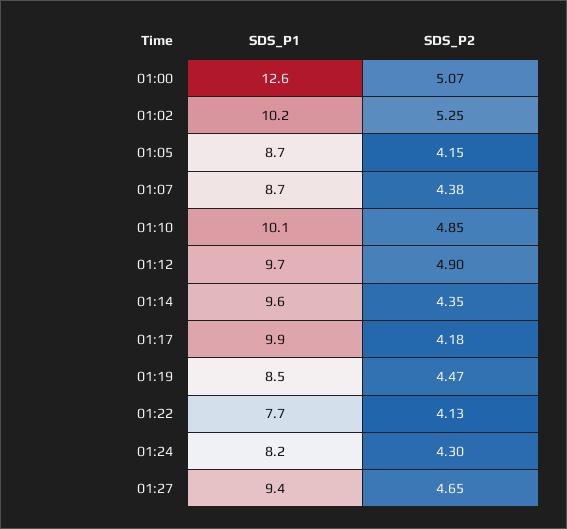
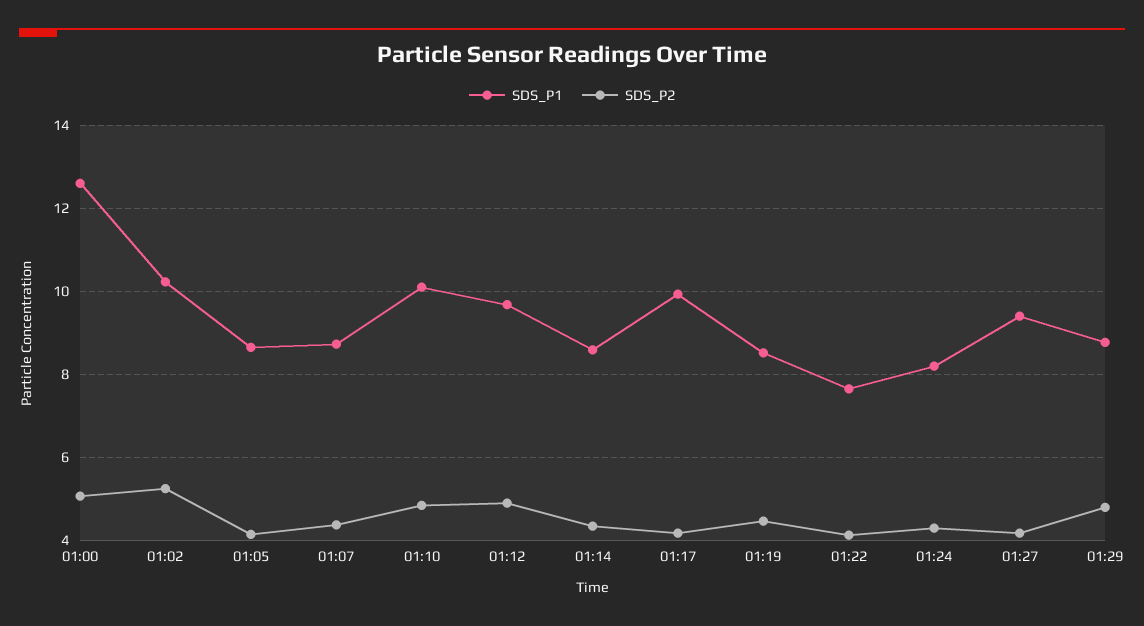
SDS_P1, 01:14: 9.6 -> 8.6
SDS_P2, 01:27: 4.65 -> 4.2
SDS_P1, 01:29: none -> 8.8
SDS_P2, 01:29: none -> 4.8

